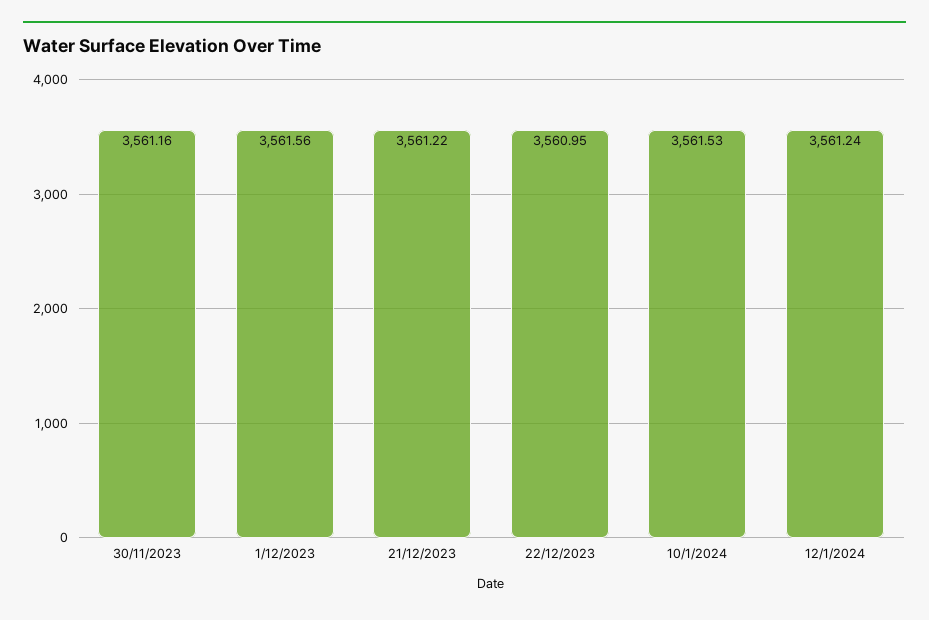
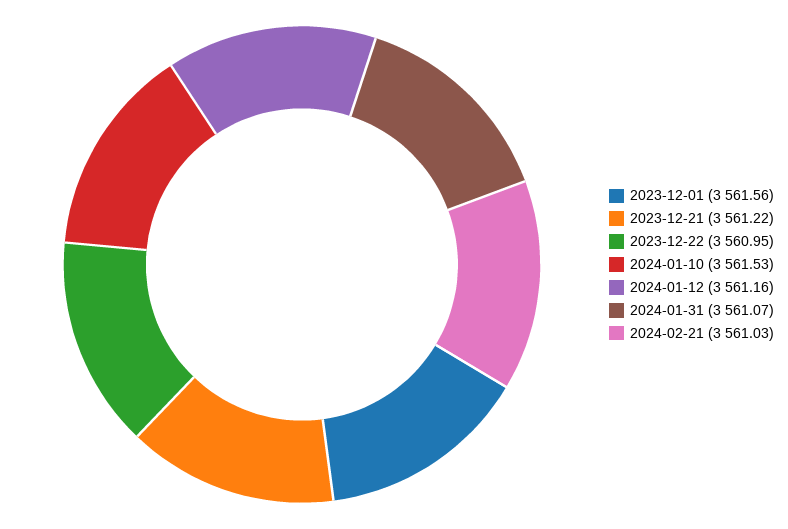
30/11/2023: 3561.16 -> none
12/1/2024: 3561.24 -> 3561.16
2024-01-31: none -> 3561.07
2024-02-21: none -> 3561.03

